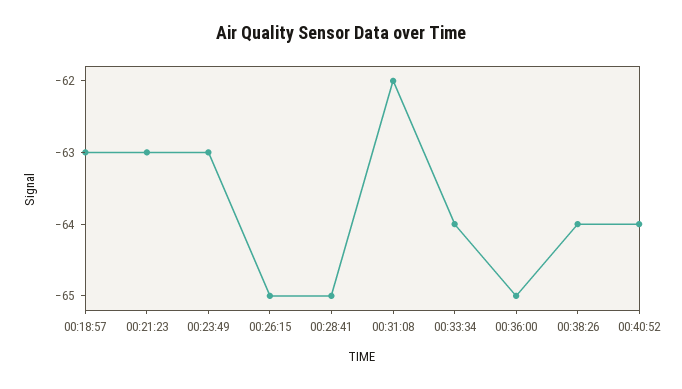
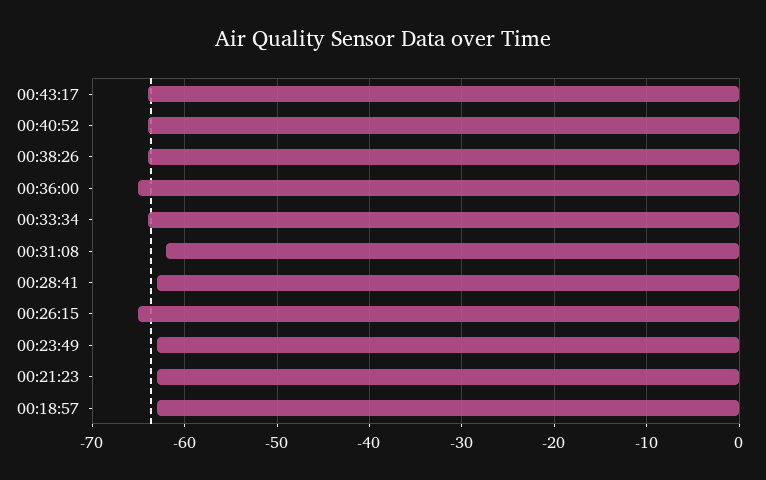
00:28:41: -65 -> -63
00:43:17: none -> -64

